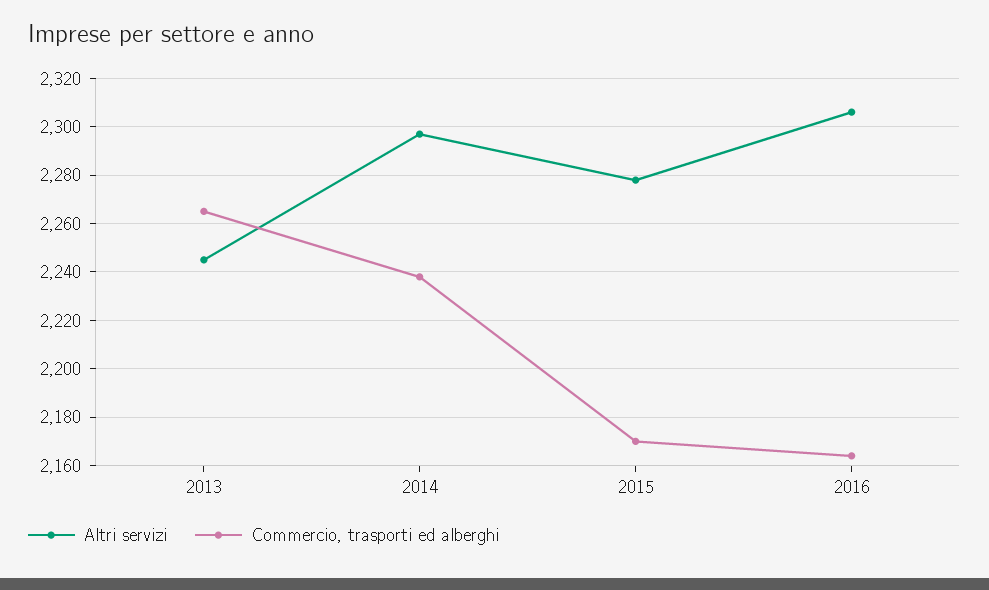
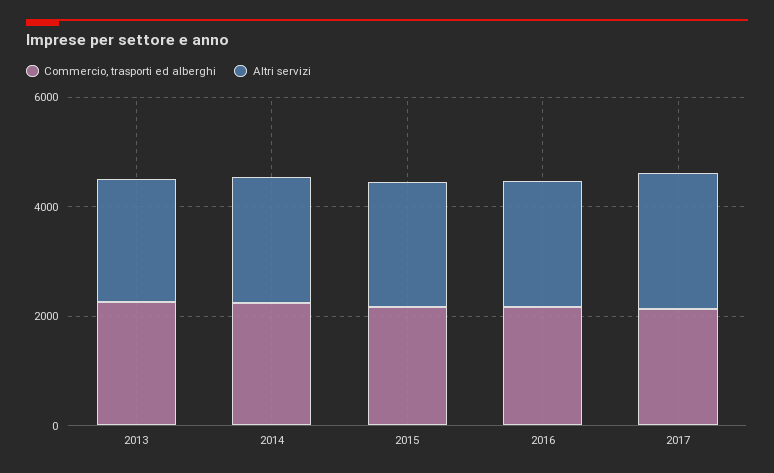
Commercio, trasporti ed alberghi, 2017: none -> 2000
Altri servizi, 2017: none -> 2500

